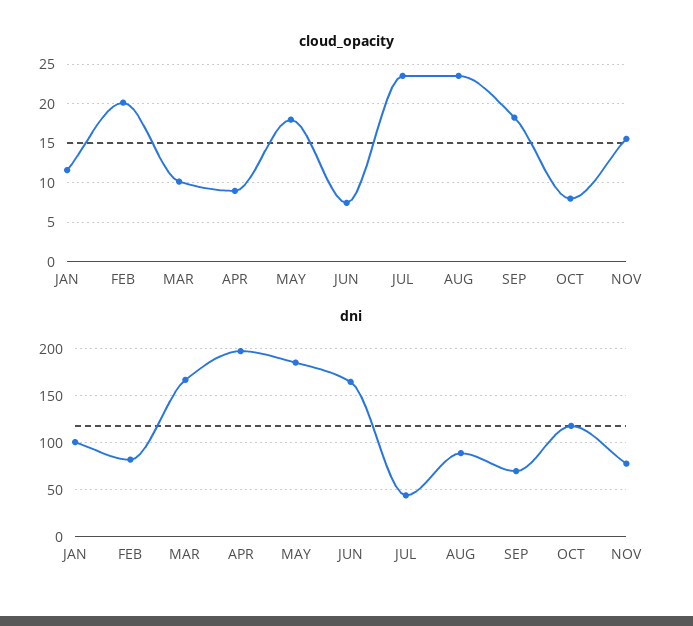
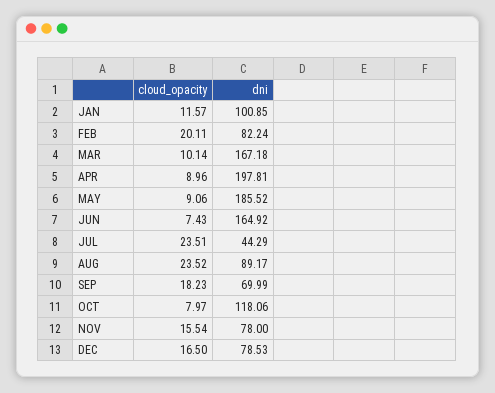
cloud_opacity, MAY: 18 -> 9.06
cloud_opacity, DEC: none -> 16.5
dni, DEC: none -> 78.53

